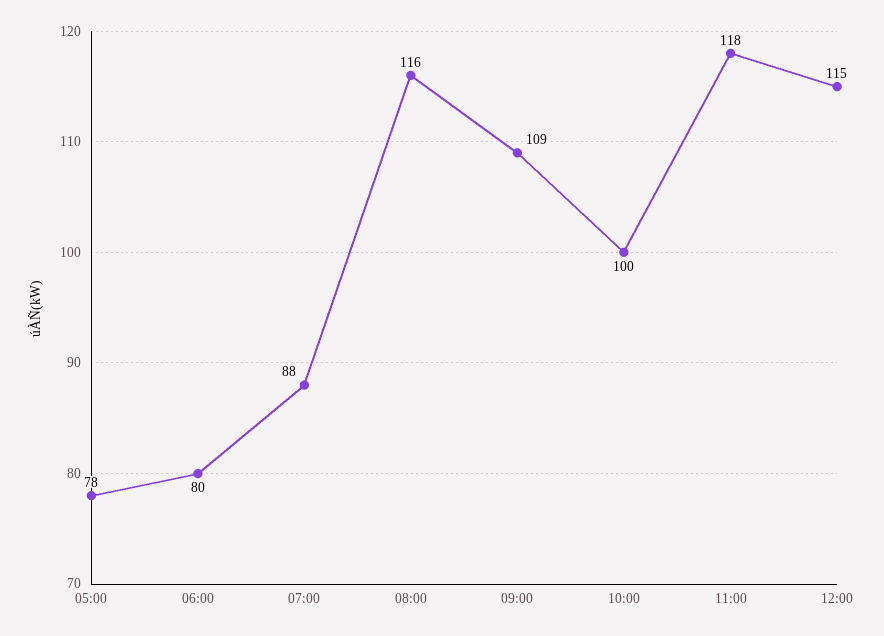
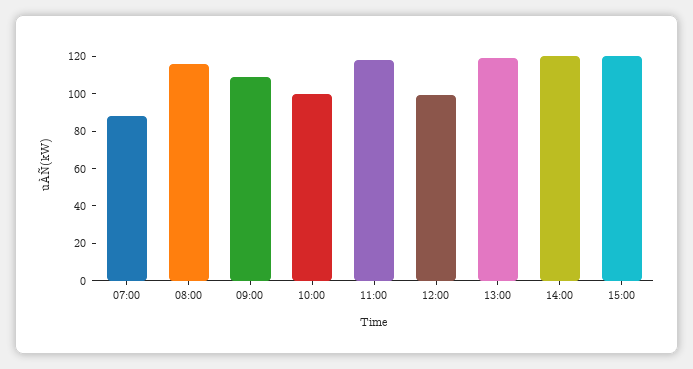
05:00: 78 -> none
06:00: 80 -> none
12:00: 115 -> 100
13:00: none -> 120
14:00: none -> 120
15:00: none -> 120

